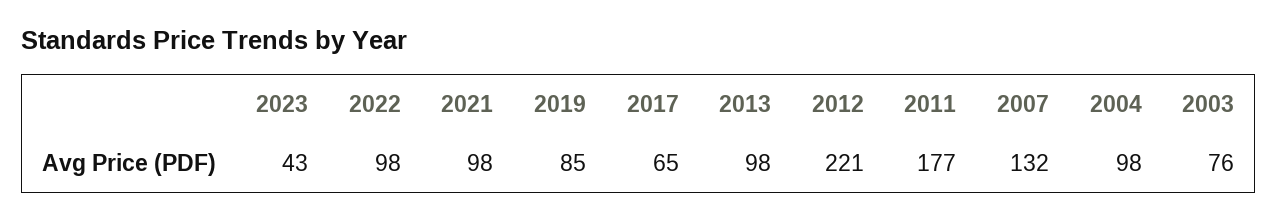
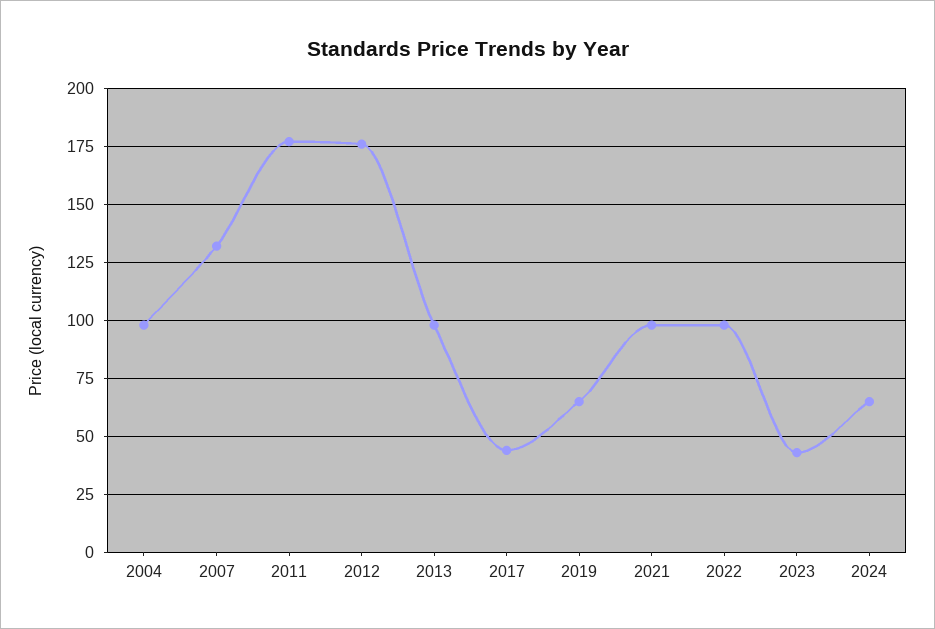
2019: 85 -> 65
2017: 65 -> 45
2012: 221 -> 175
2003: 76 -> none
2024: none -> 65

